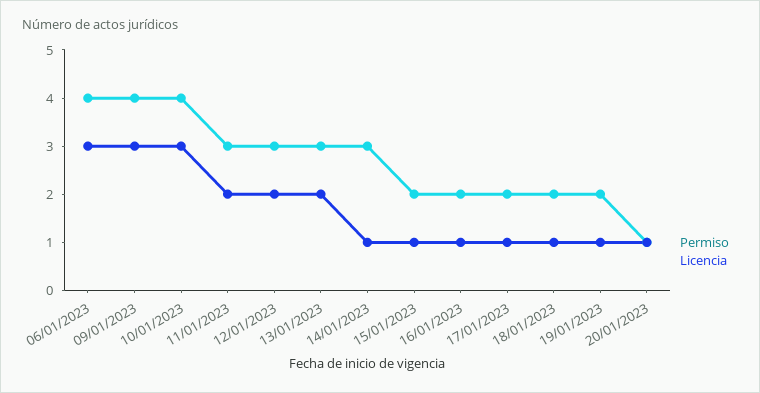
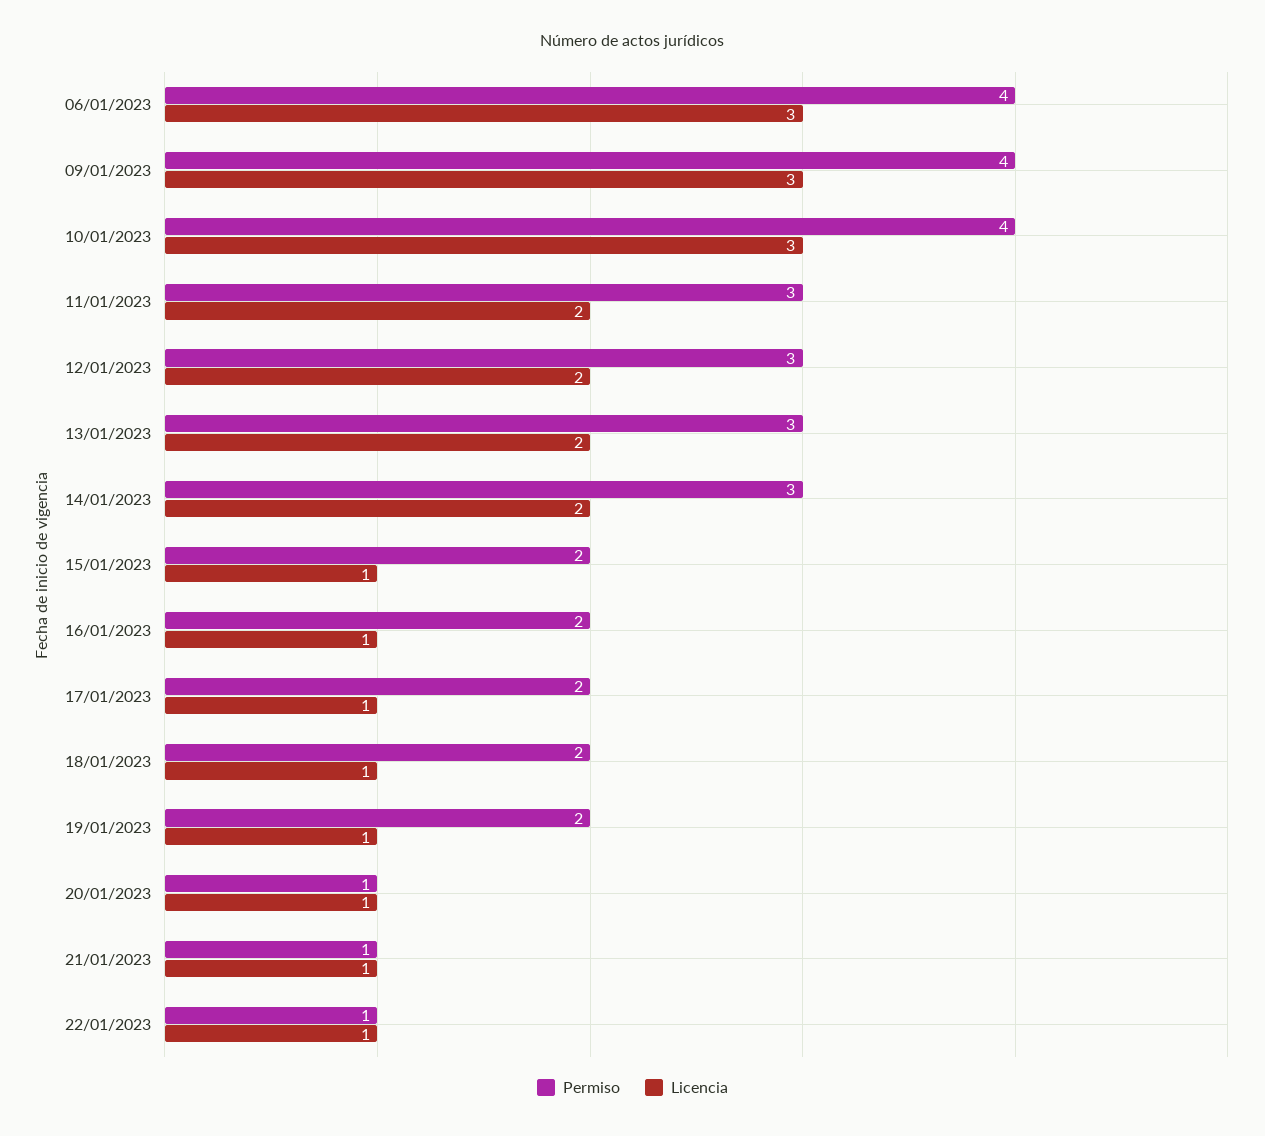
Licencia, 14/01/2023: 1 -> 2
Permiso, 21/01/2023: none -> 1
Licencia, 21/01/2023: none -> 1
Permiso, 22/01/2023: none -> 1
Licencia, 22/01/2023: none -> 1

